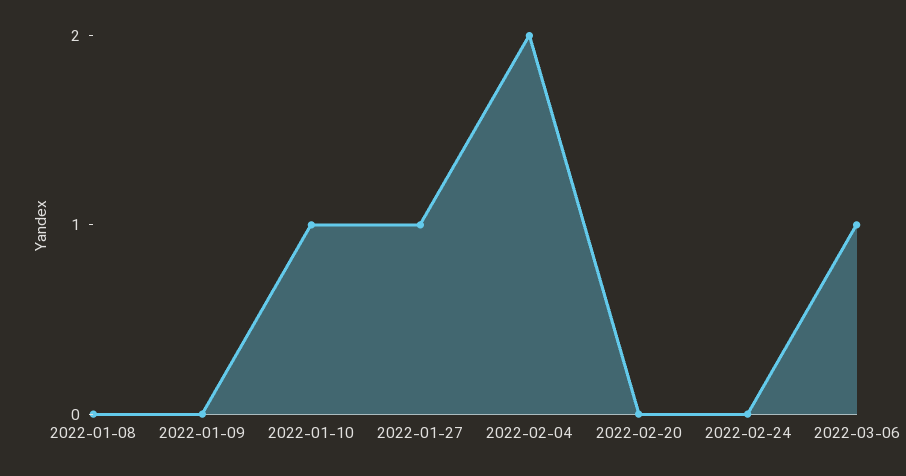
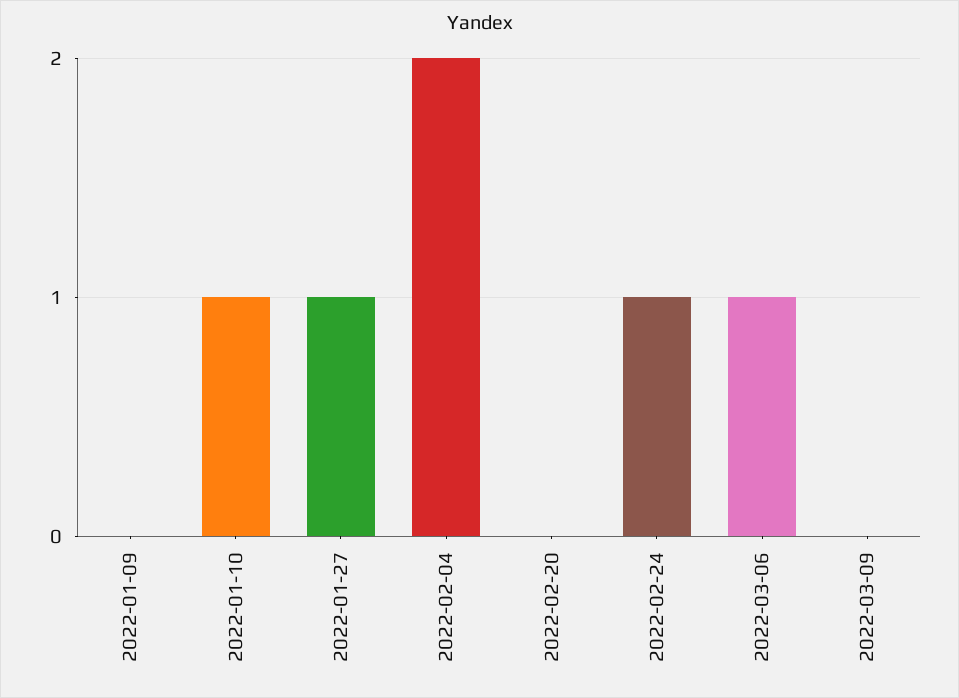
2022-01-08: 0 -> none
2022-02-24: 0 -> 1
2022-03-09: none -> 0

